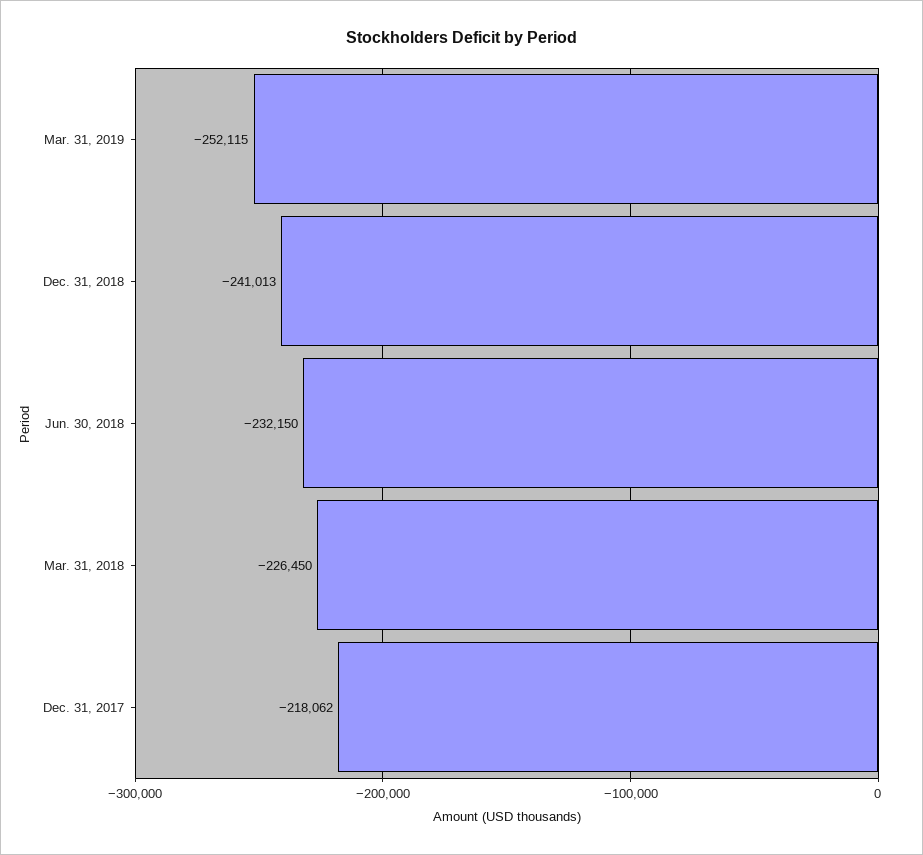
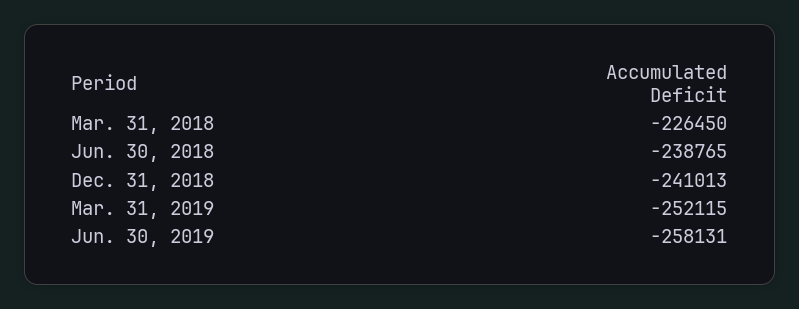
Jun. 30, 2018: -232150 -> -238765
Dec. 31, 2017: -218062 -> none
Jun. 30, 2019: none -> -258131

